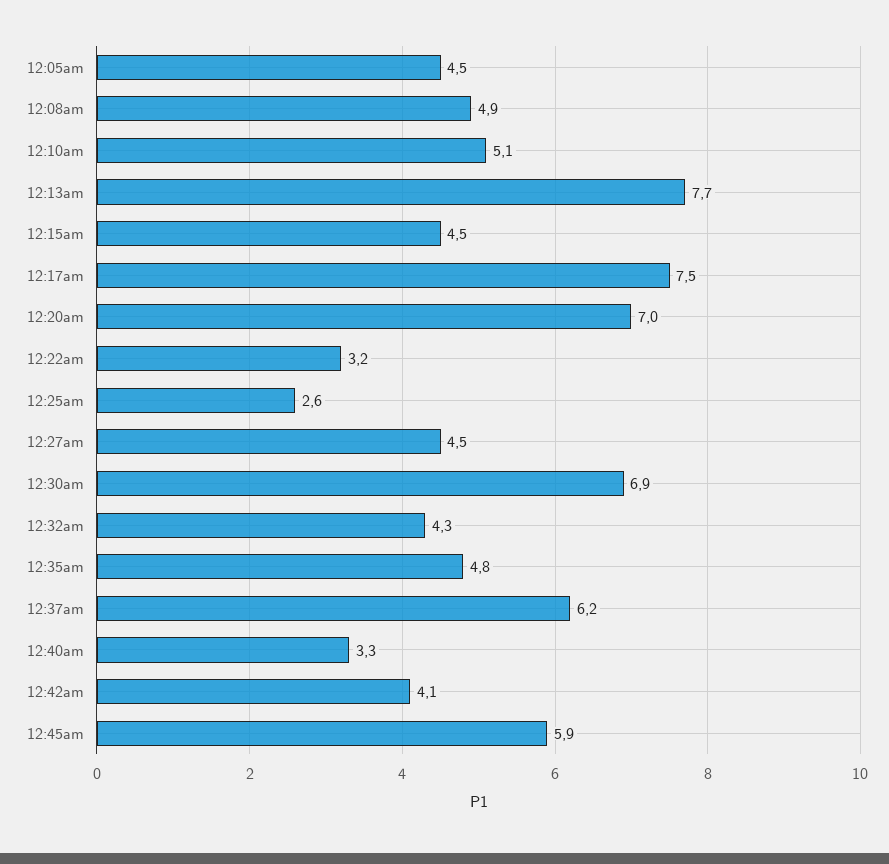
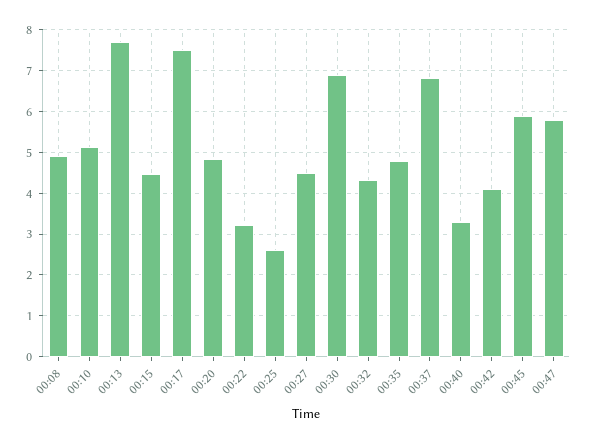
12:05am: 4.5 -> none
12:20am: 7 -> 4.8
12:37am: 6.2 -> 6.8
00:47: none -> 5.8

